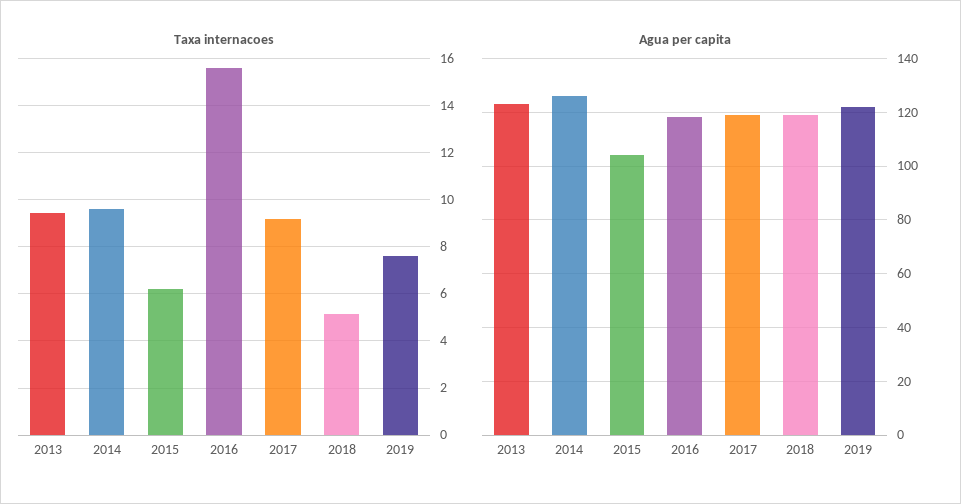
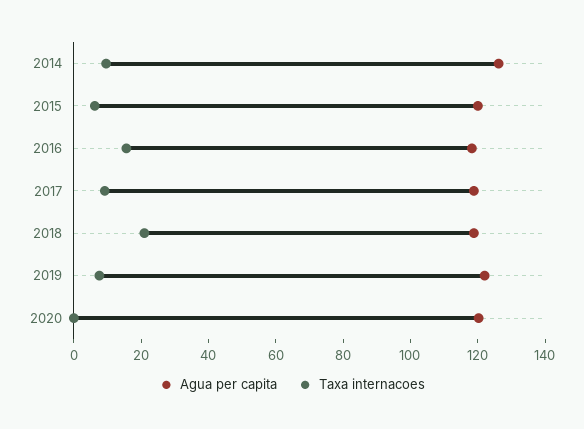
Taxa internacoes, 2013: 9.5 -> none
Taxa internacoes, 2018: 5 -> 20
Agua per capita, 2013: 122.5 -> none
Agua per capita, 2015: 105 -> 120
Agua per capita, 2020: none -> 120
Taxa internacoes, 2020: none -> 0

